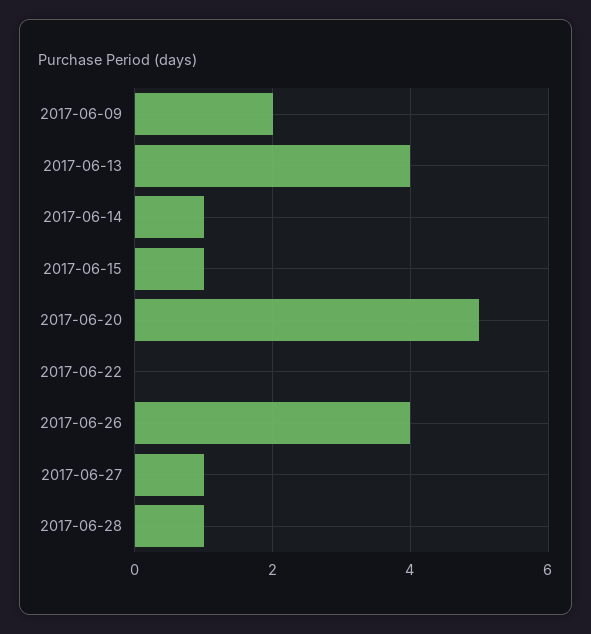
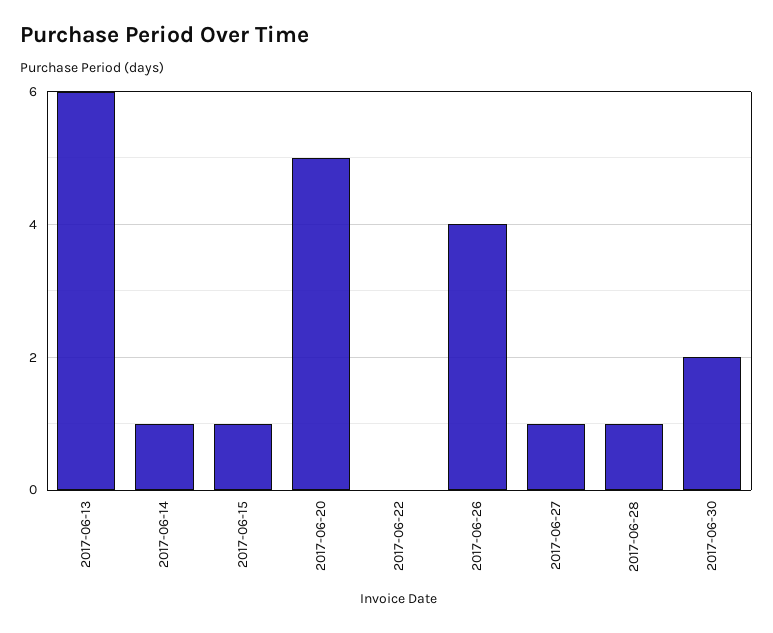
2017-06-09: 2 -> none
2017-06-13: 4 -> 6
2017-06-30: none -> 2

